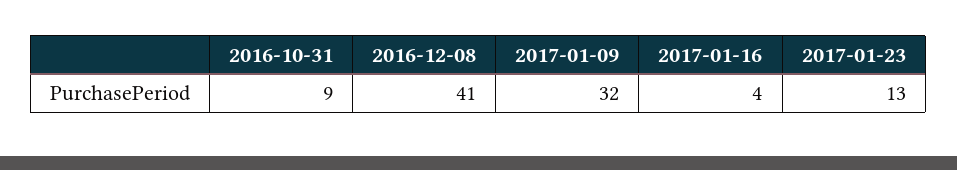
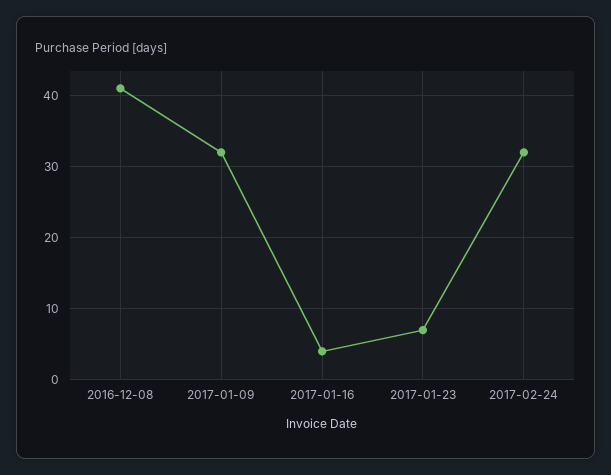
2016-10-31: 9 -> none
2017-01-23: 13 -> 7
2017-02-24: none -> 32

